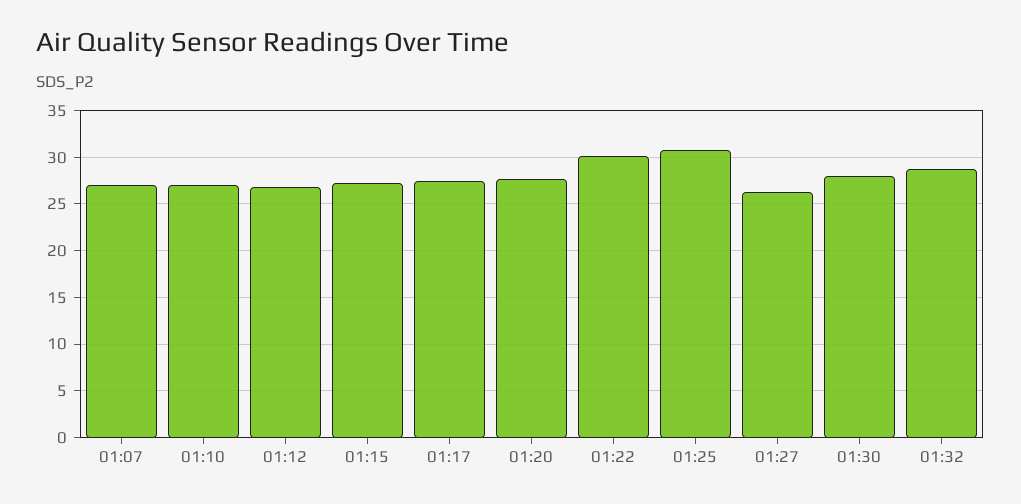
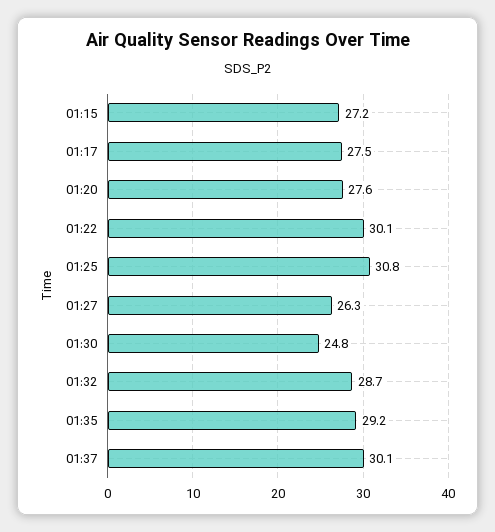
01:07: 27 -> none
01:10: 27 -> none
01:12: 27 -> none
01:30: 28 -> 24.8
01:35: none -> 29.2
01:37: none -> 30.1

